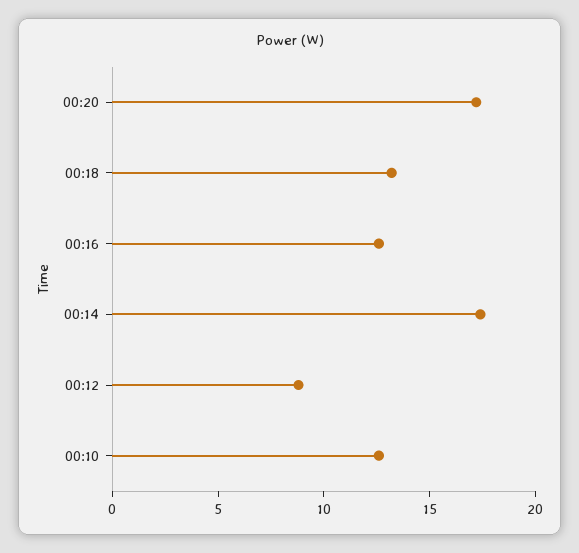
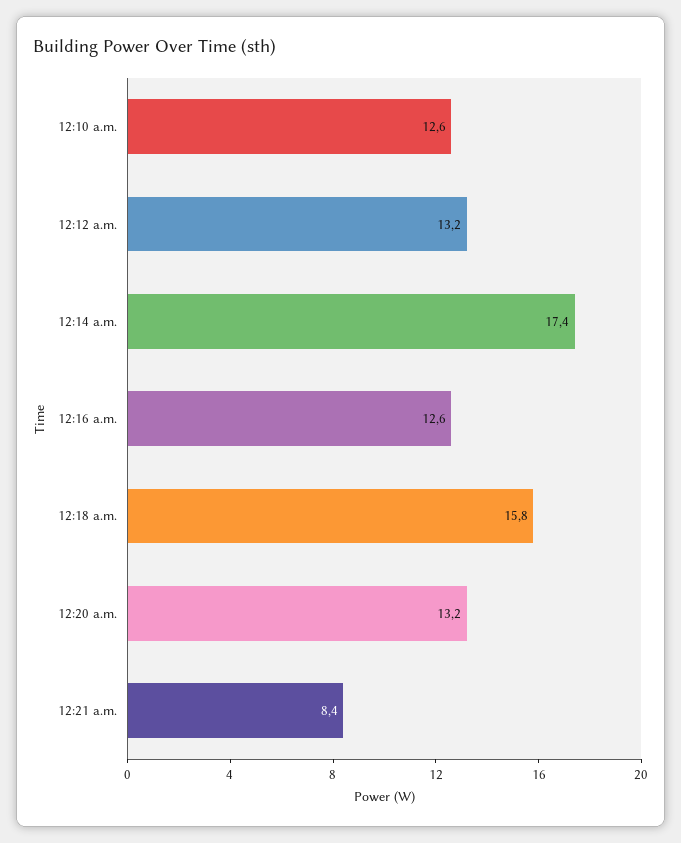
00:20: 17 -> 13.2
00:18: 13 -> 15.8
00:12: 9 -> 13.2
12:21 a.m.: none -> 8.4

